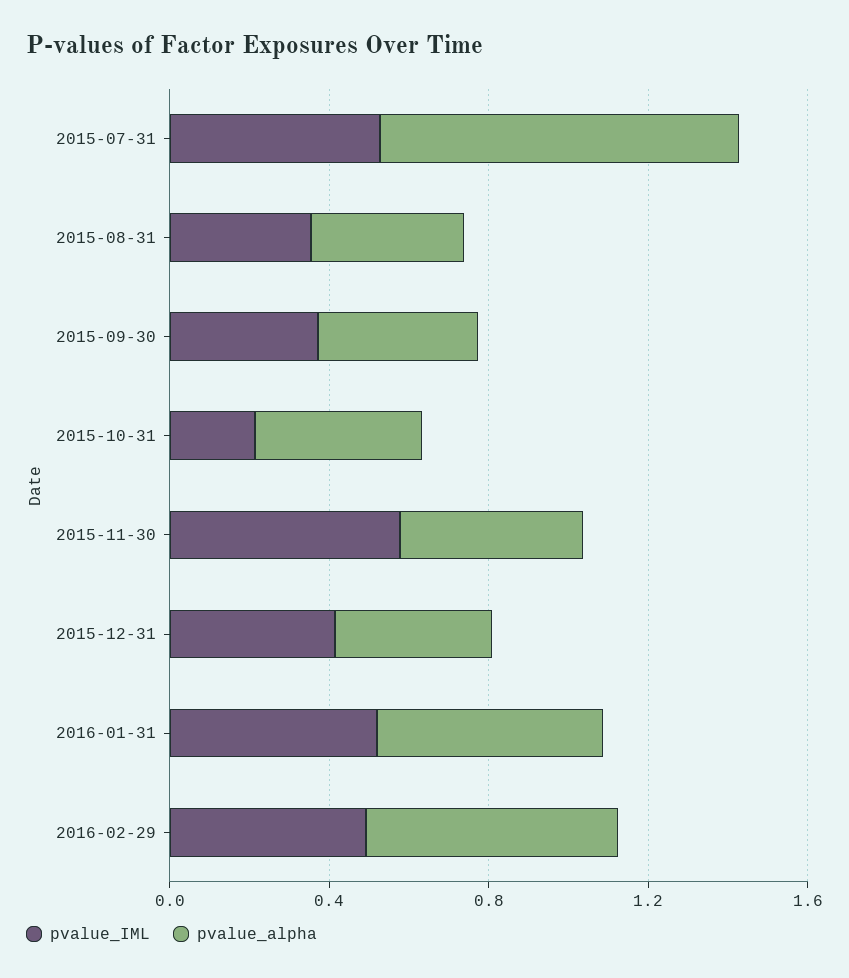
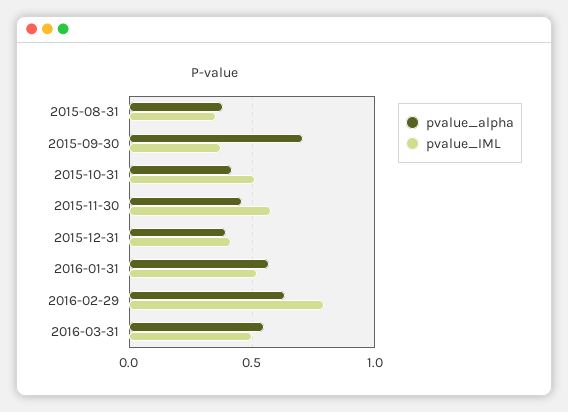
pvalue_IML, 2015-07-31: 0.5 -> none
pvalue_alpha, 2015-07-31: 0.9 -> none
pvalue_alpha, 2015-09-30: 0.4 -> 0.7
pvalue_IML, 2015-10-31: 0.2 -> 0.5
pvalue_IML, 2016-02-29: 0.5 -> 0.8
pvalue_alpha, 2016-03-31: none -> 0.55
pvalue_IML, 2016-03-31: none -> 0.5

